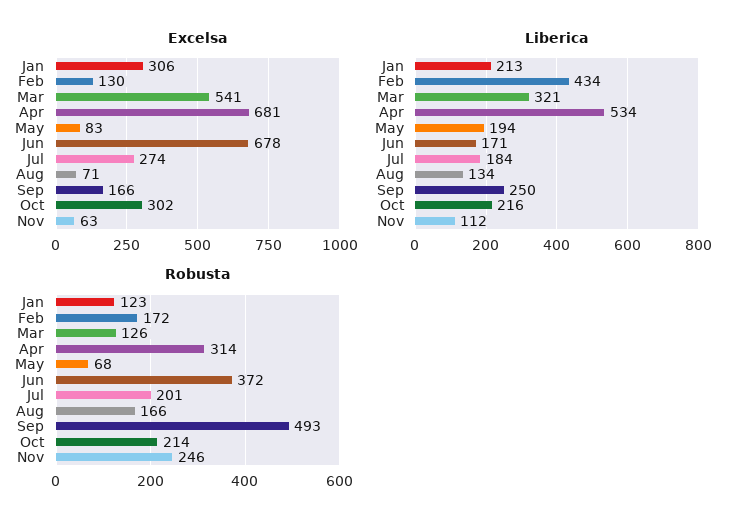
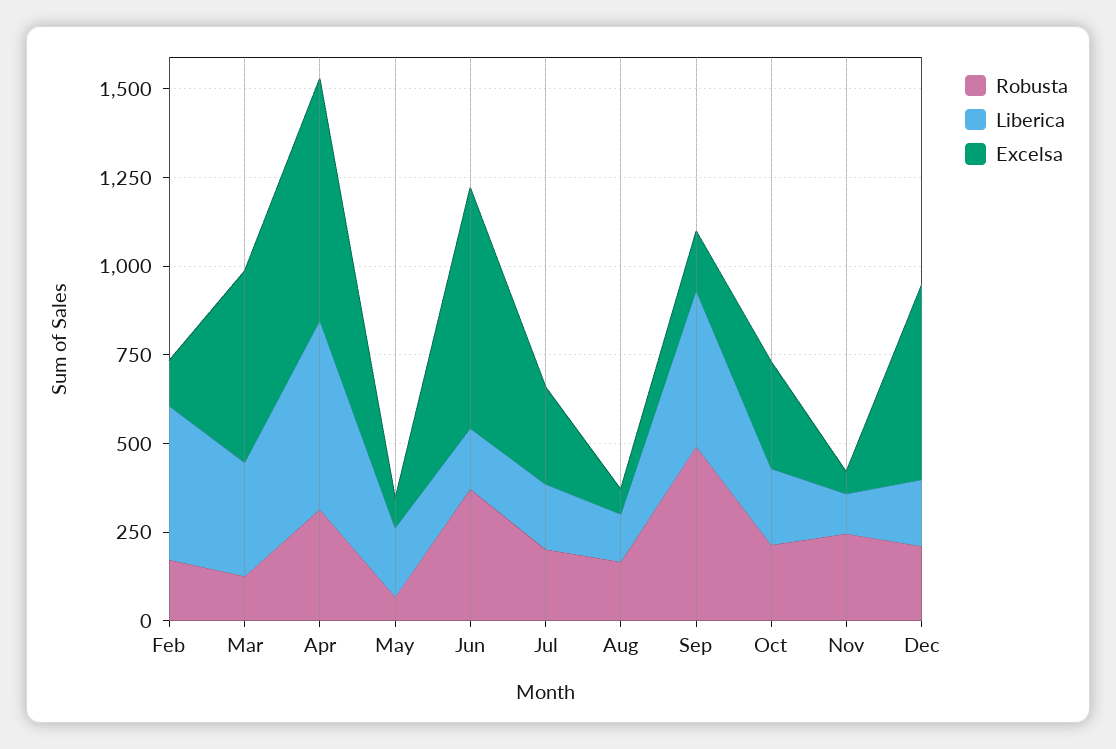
Excelsa, Jan: 306 -> none
Liberica, Jan: 213 -> none
Liberica, Sep: 250 -> 450
Robusta, Jan: 123 -> none
Robusta, Dec: none -> 200
Liberica, Dec: none -> 200
Excelsa, Dec: none -> 550

